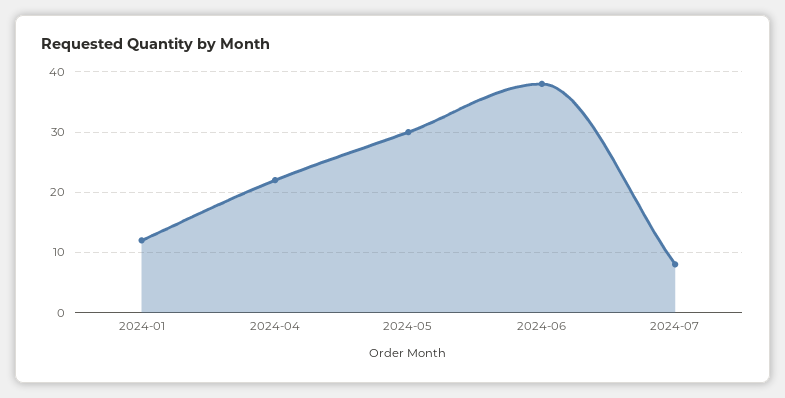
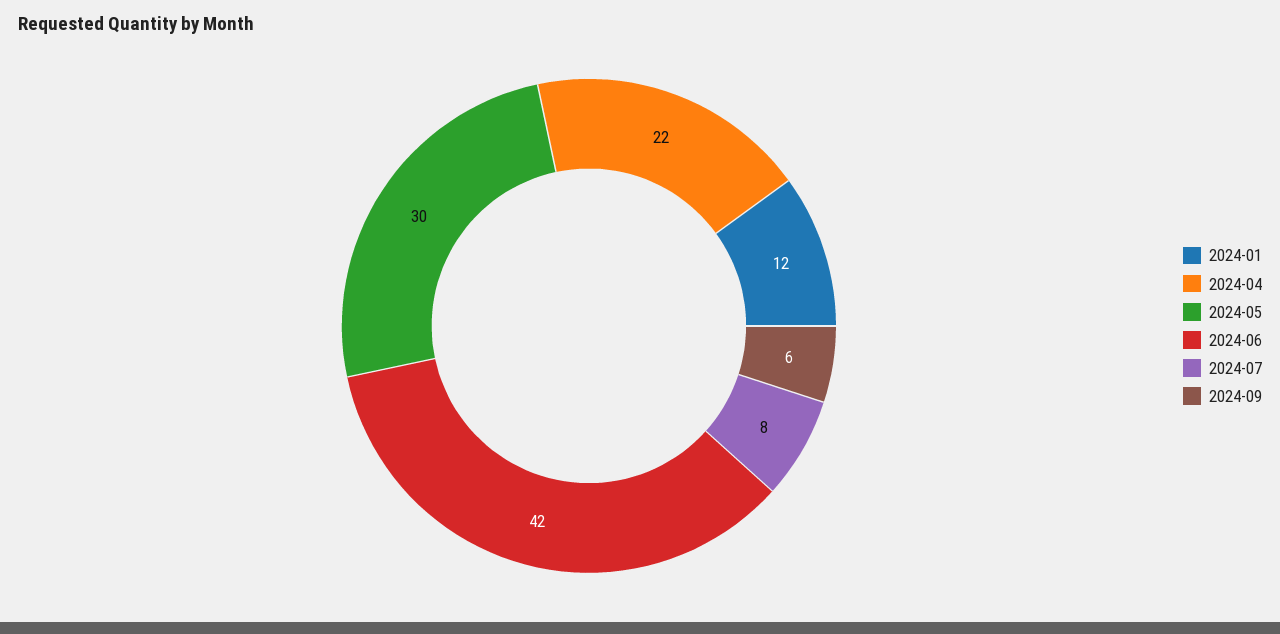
2024-06: 38 -> 42
2024-09: none -> 6

